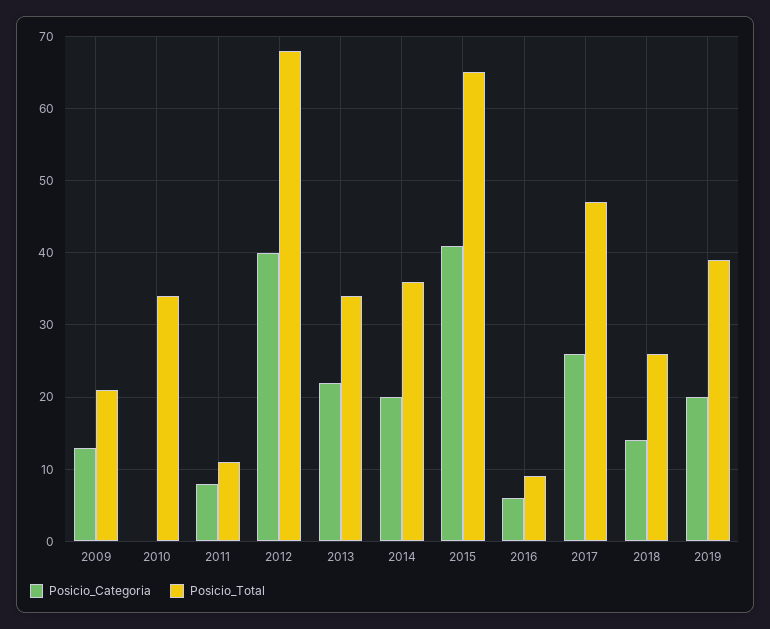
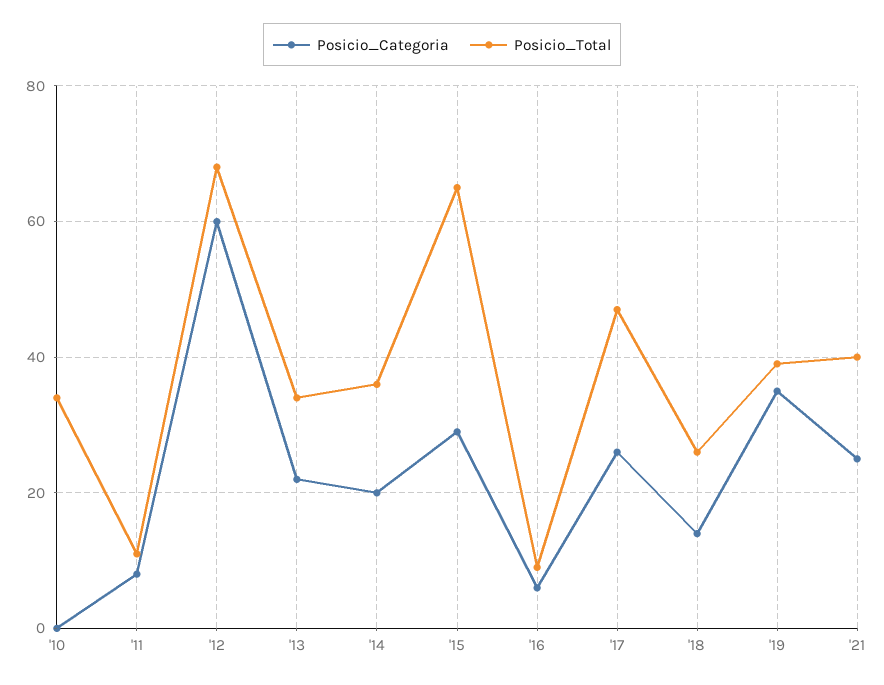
Posicio_Categoria, 2009: 13 -> none
Posicio_Total, 2009: 21 -> none
Posicio_Categoria, 2012: 40 -> 60
Posicio_Categoria, 2015: 41 -> 30
Posicio_Categoria, 2019: 20 -> 35
Posicio_Categoria, '21: none -> 25
Posicio_Total, '21: none -> 40

